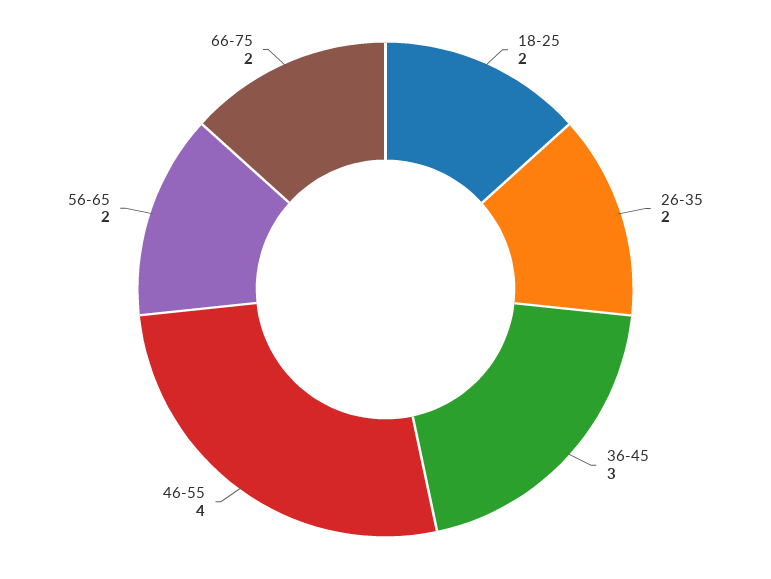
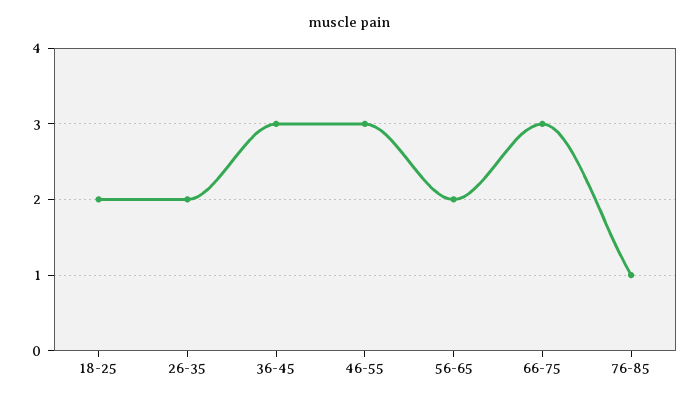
46-55: 4 -> 3
66-75: 2 -> 3
76-85: none -> 1

